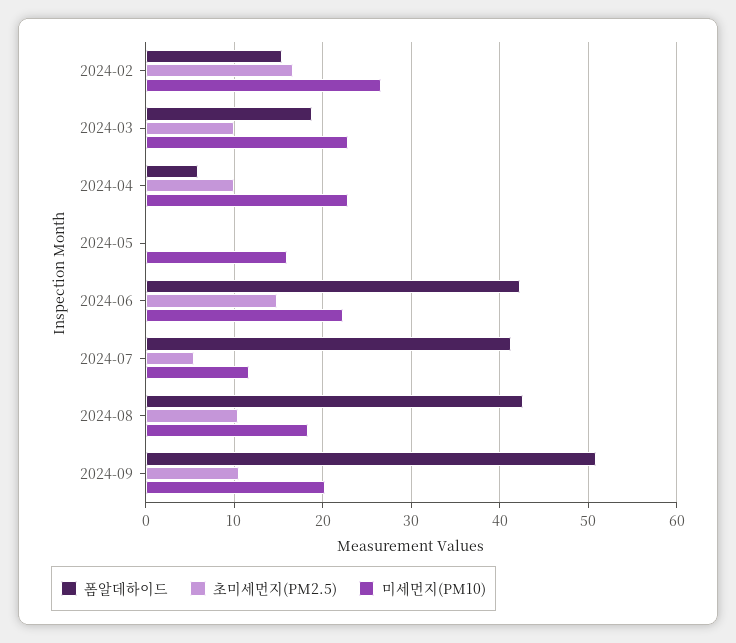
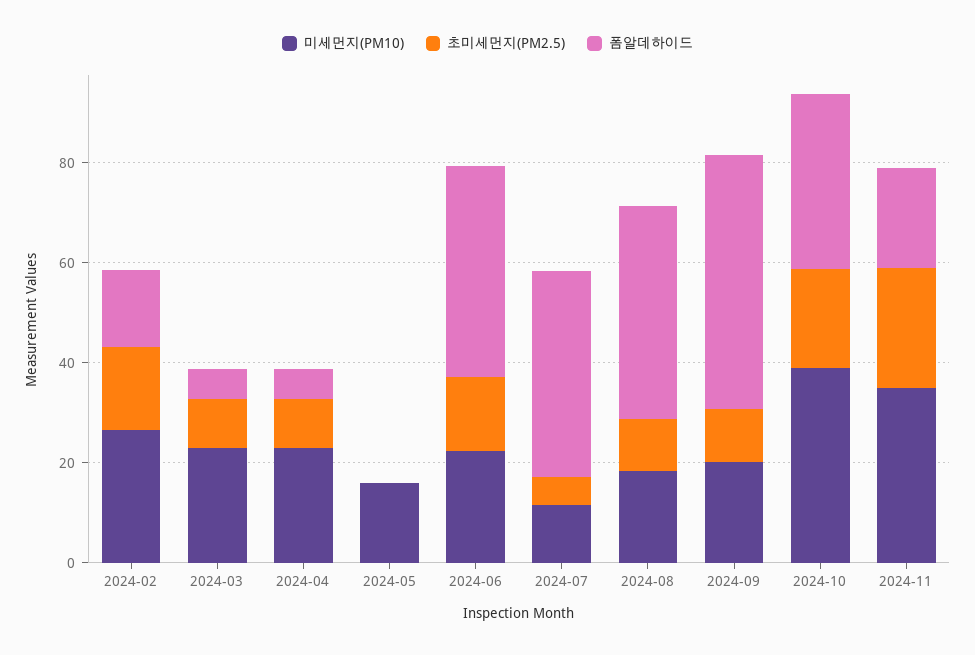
폼알데하이드, 2024-03: 19 -> 5
미세먼지(PM10), 2024-10: none -> 40
초미세먼지(PM2.5), 2024-10: none -> 20
폼알데하이드, 2024-10: none -> 35
미세먼지(PM10), 2024-11: none -> 35
초미세먼지(PM2.5), 2024-11: none -> 25
폼알데하이드, 2024-11: none -> 20

